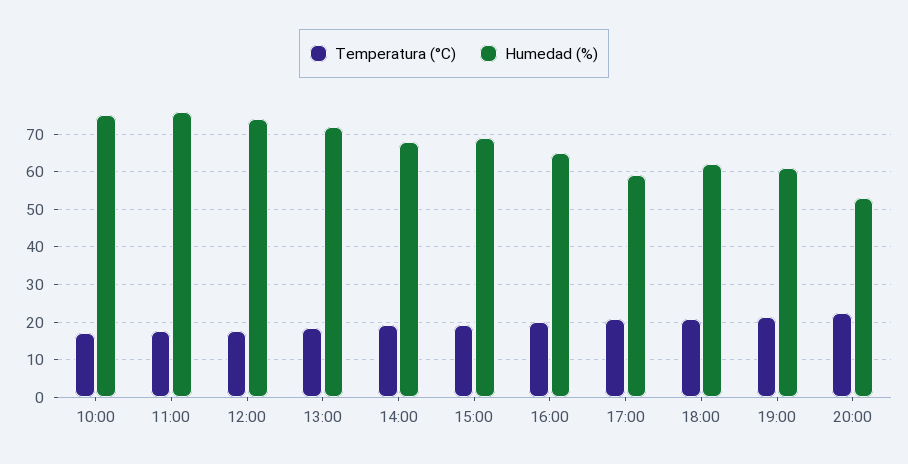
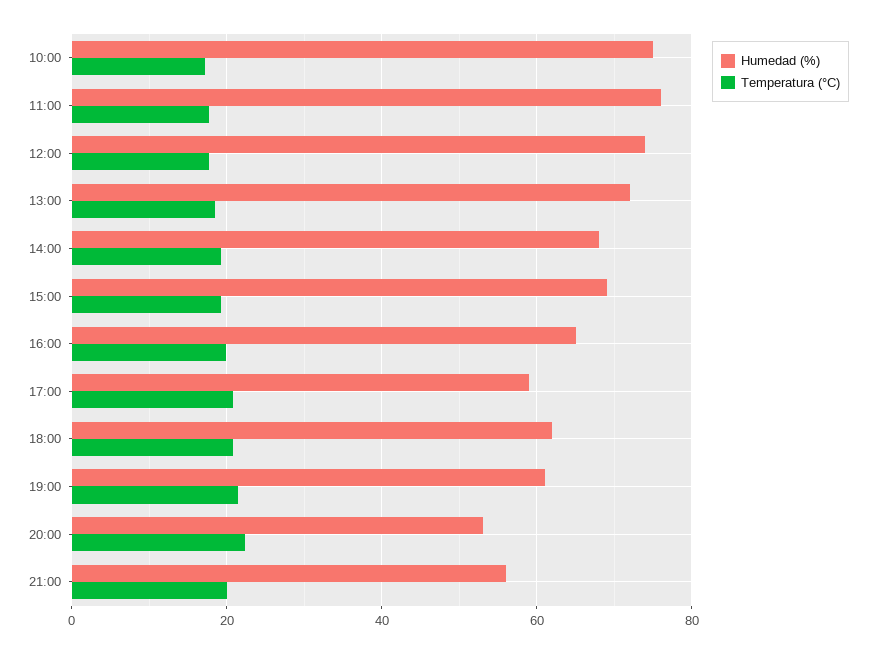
Humedad (%), 21:00: none -> 56
Temperatura (°C), 21:00: none -> 20

